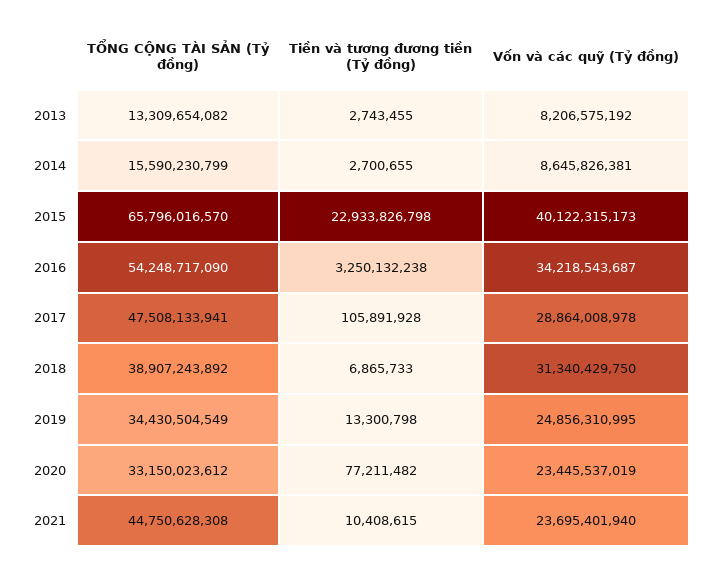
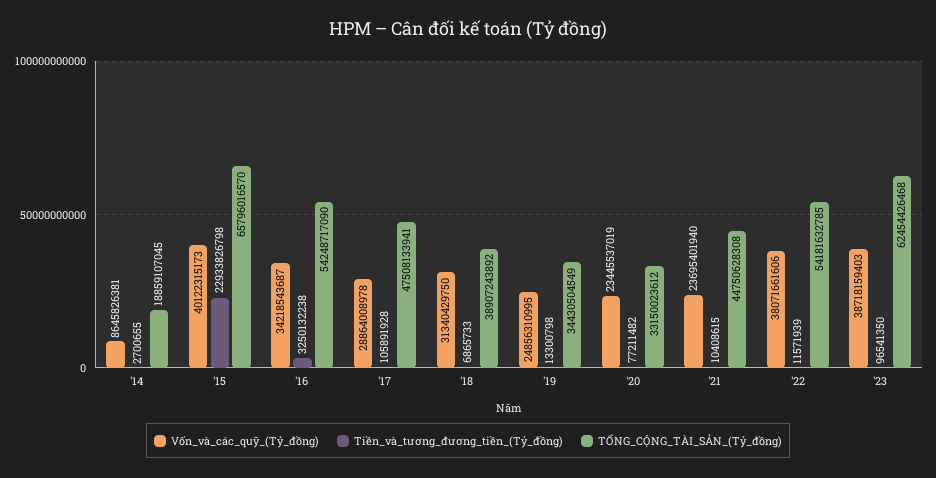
TỔNG CỘNG TÀI SẢN (Tỷ đồng), 2013: 13309654082 -> none
Tiền và tương đương tiền (Tỷ đồng), 2013: 2743455 -> none
Vốn và các quỹ (Tỷ đồng), 2013: 8206575192 -> none
TỔNG CỘNG TÀI SẢN (Tỷ đồng), 2014: 15590230799 -> 18859107045
Vốn và các quỹ (Tỷ đồng), '22: none -> 38071661606
Tiền và tương đương tiền (Tỷ đồng), '22: none -> 11571939
TỔNG CỘNG TÀI SẢN (Tỷ đồng), '22: none -> 54181632785
Vốn và các quỹ (Tỷ đồng), '23: none -> 38718159403
Tiền và tương đương tiền (Tỷ đồng), '23: none -> 96541350
TỔNG CỘNG TÀI SẢN (Tỷ đồng), '23: none -> 62454426468

